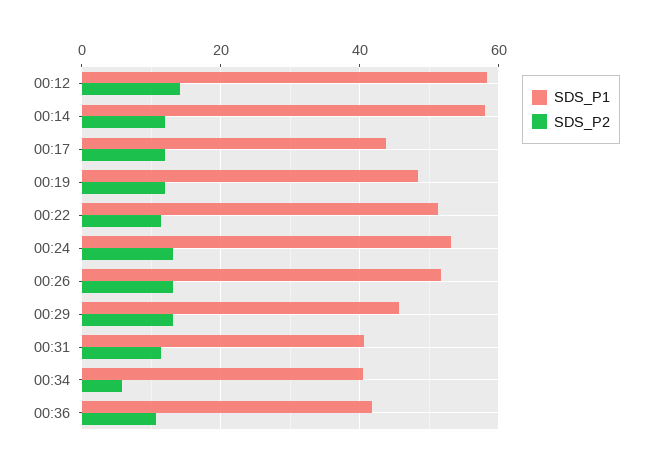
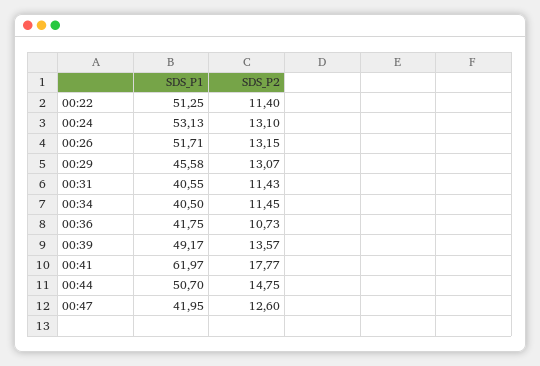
SDS_P1, 00:12: 58 -> none
SDS_P2, 00:12: 14 -> none
SDS_P1, 00:14: 58 -> none
SDS_P2, 00:14: 12 -> none
SDS_P1, 00:17: 44 -> none
SDS_P2, 00:17: 12 -> none
SDS_P1, 00:19: 48 -> none
SDS_P2, 00:19: 12 -> none
SDS_P2, 00:34: 6 -> 11.45
SDS_P1, 00:39: none -> 49.17
SDS_P2, 00:39: none -> 13.57
SDS_P1, 00:41: none -> 61.97
SDS_P2, 00:41: none -> 17.77
SDS_P1, 00:44: none -> 50.7
SDS_P2, 00:44: none -> 14.75
SDS_P1, 00:47: none -> 41.95
SDS_P2, 00:47: none -> 12.6

